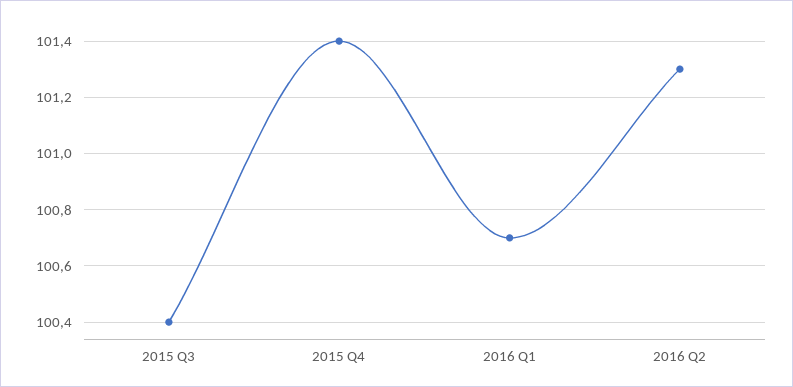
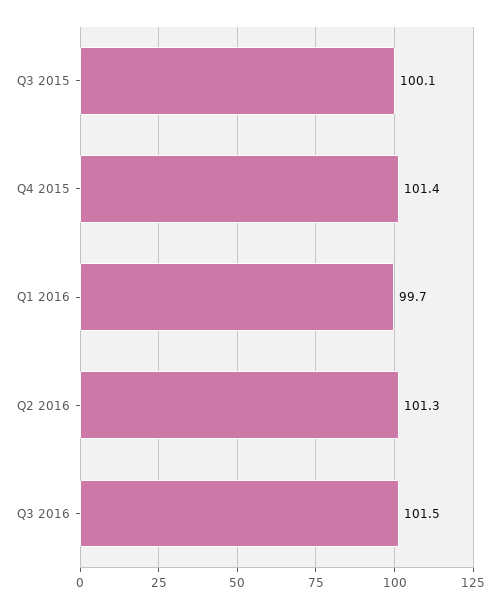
2015 Q3: 100.4 -> 100.1
2016 Q1: 100.7 -> 99.7
Q3 2016: none -> 101.5

